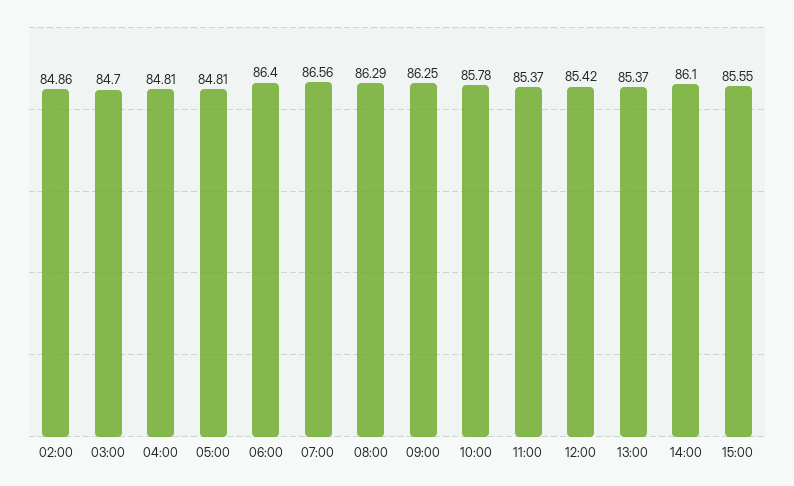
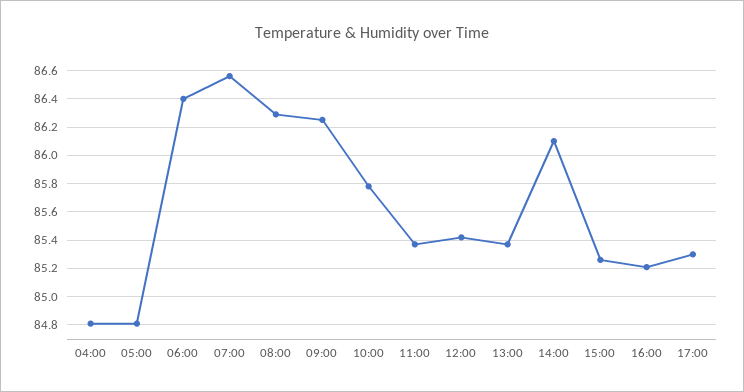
02:00: 84.86 -> none
03:00: 84.7 -> none
15:00: 85.55 -> 85.25
16:00: none -> 85.2
17:00: none -> 85.3

